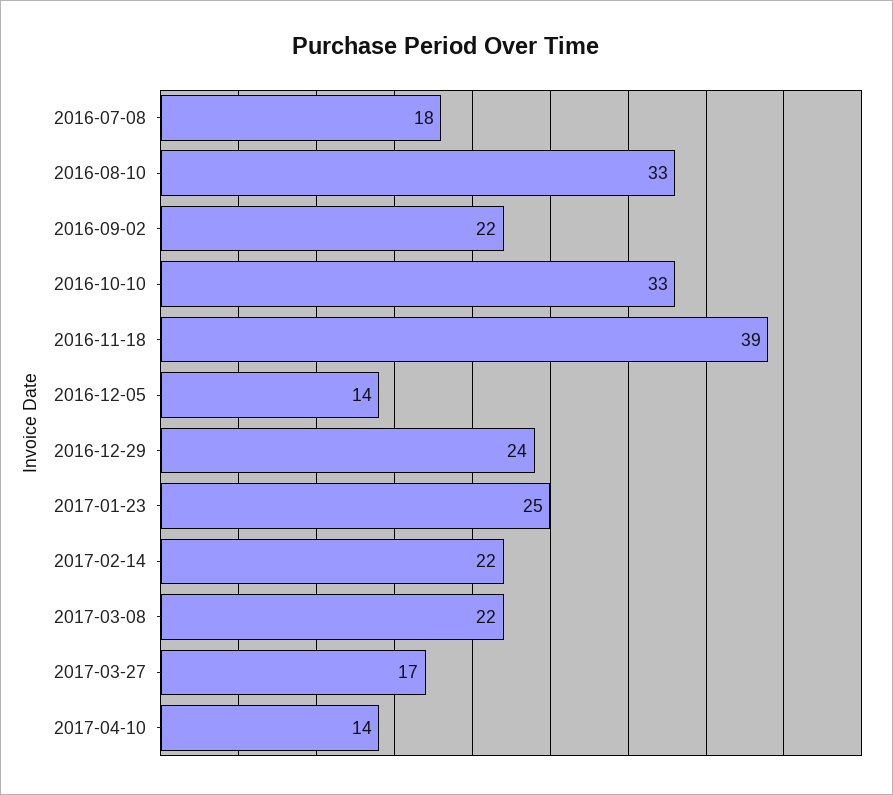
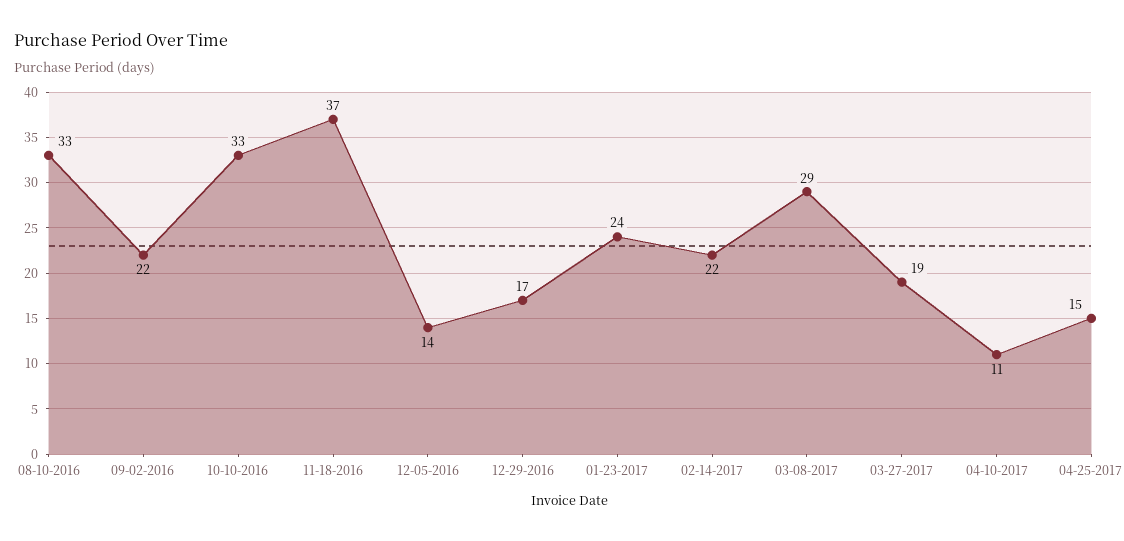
2016-07-08: 18 -> none
2016-11-18: 39 -> 37
2016-12-29: 24 -> 17
2017-01-23: 25 -> 24
2017-03-08: 22 -> 29
2017-03-27: 17 -> 19
2017-04-10: 14 -> 11
04-25-2017: none -> 15

